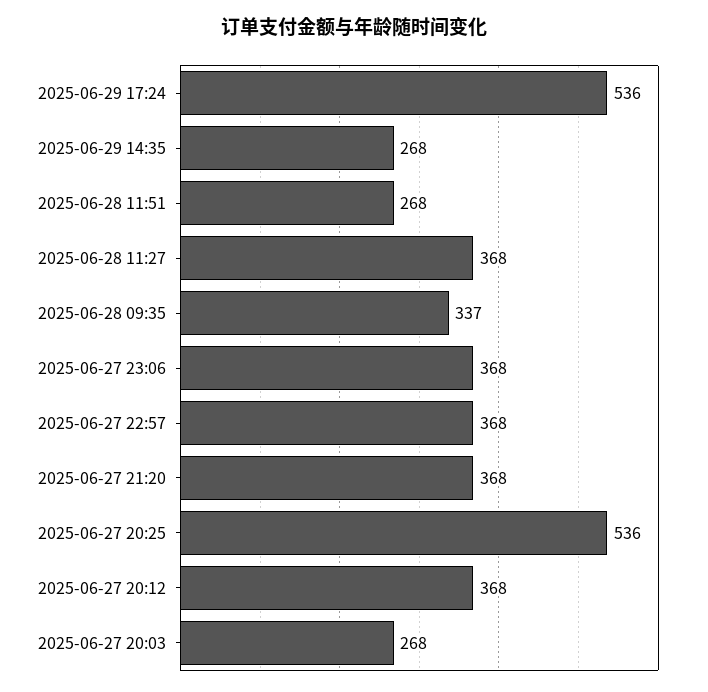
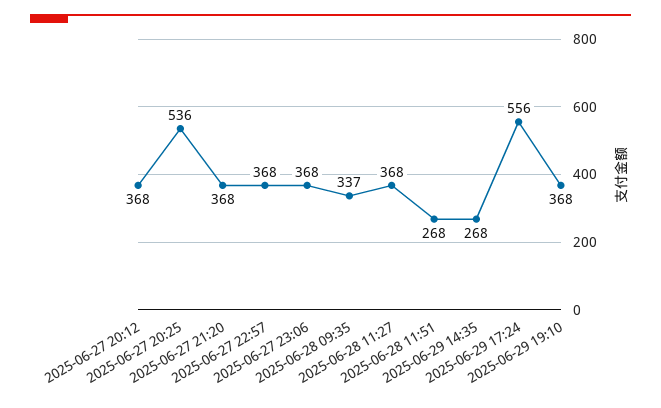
2025-06-29 17:24: 536 -> 556
2025-06-27 20:03: 268 -> none
2025-06-29 19:10: none -> 368

